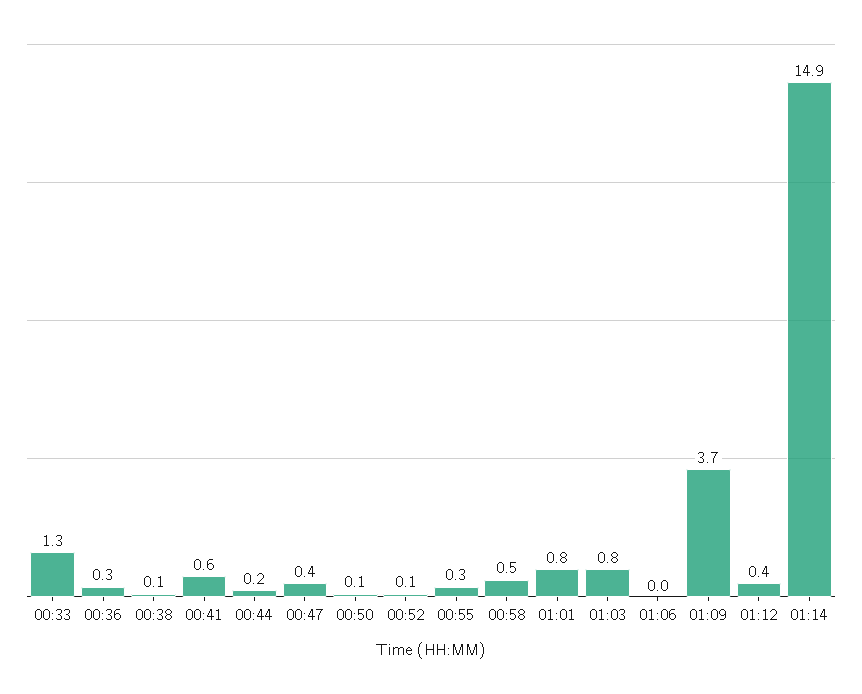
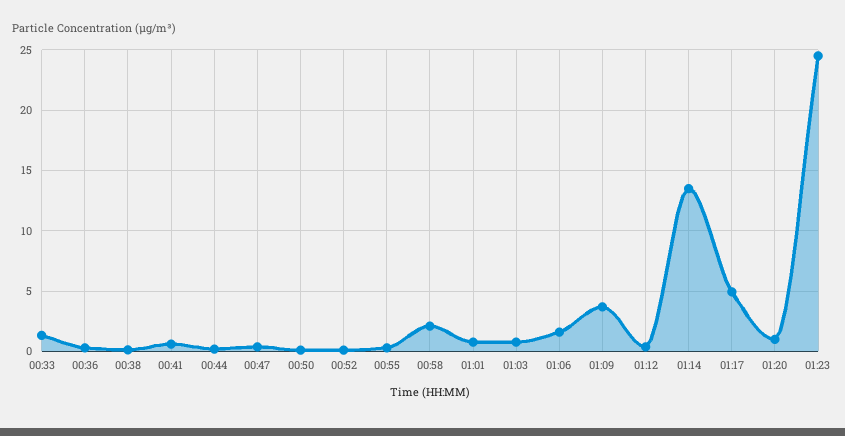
00:58: 0.5 -> 2
01:06: 0 -> 1.5
01:14: 14.9 -> 13.5
01:17: none -> 5
01:20: none -> 1
01:23: none -> 24.5

